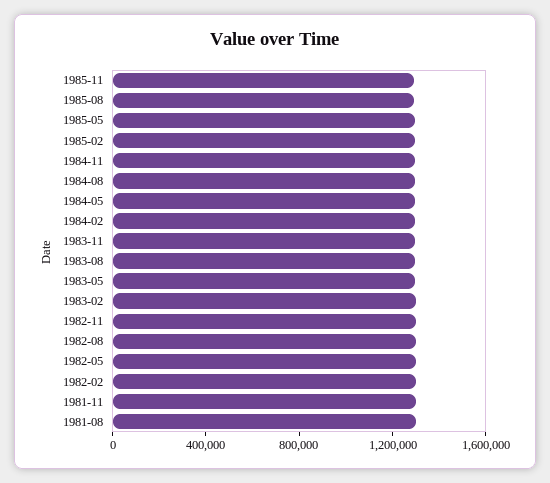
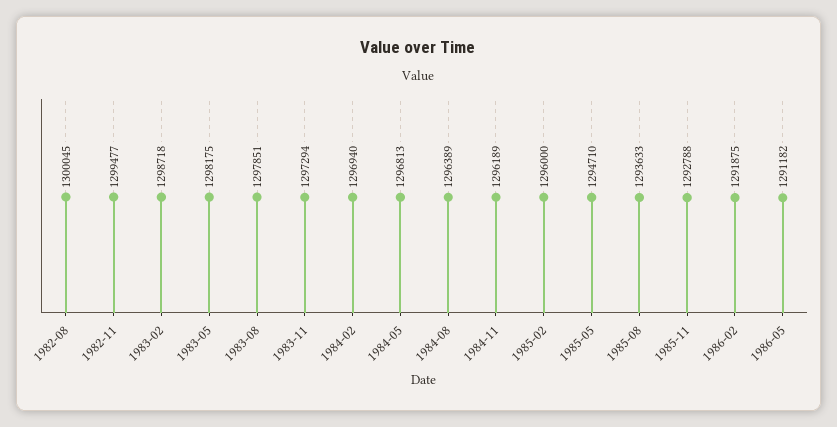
1982-05: 1300000 -> none
1982-02: 1300000 -> none
1981-11: 1300000 -> none
1981-08: 1300000 -> none
1986-02: none -> 1291875
1986-05: none -> 1291182

